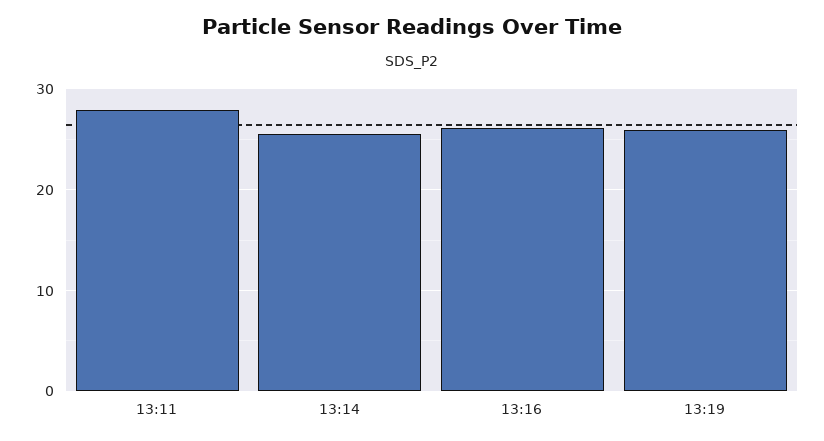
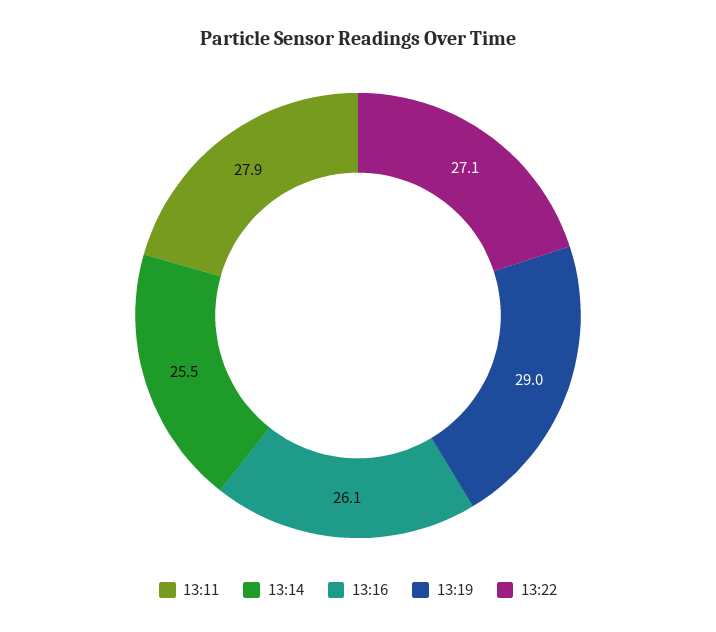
13:19: 26 -> 29
13:22: none -> 27.1

